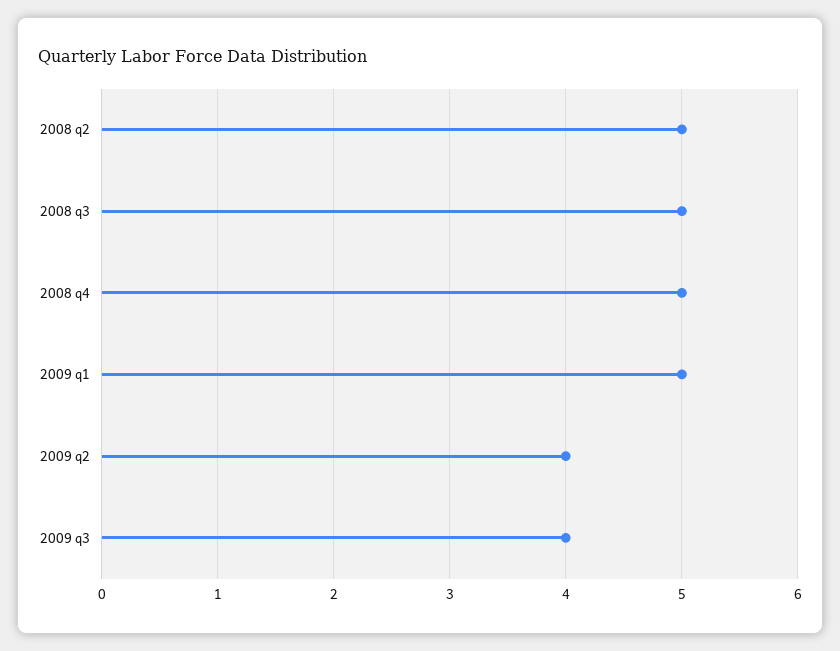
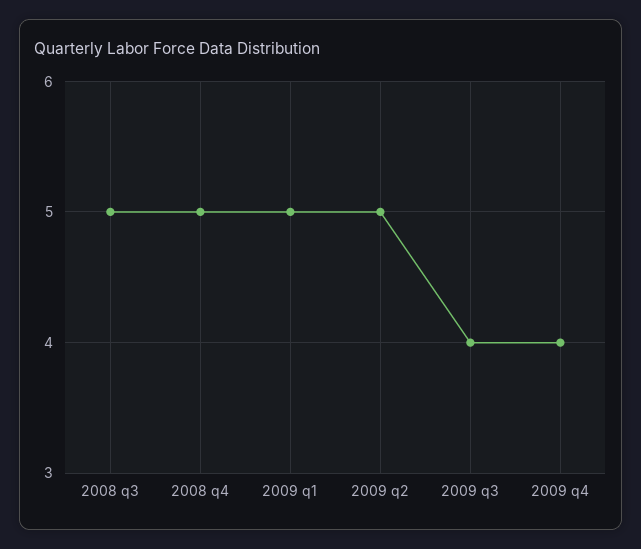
2008 q2: 5 -> none
2009 q2: 4 -> 5
2009 q4: none -> 4

